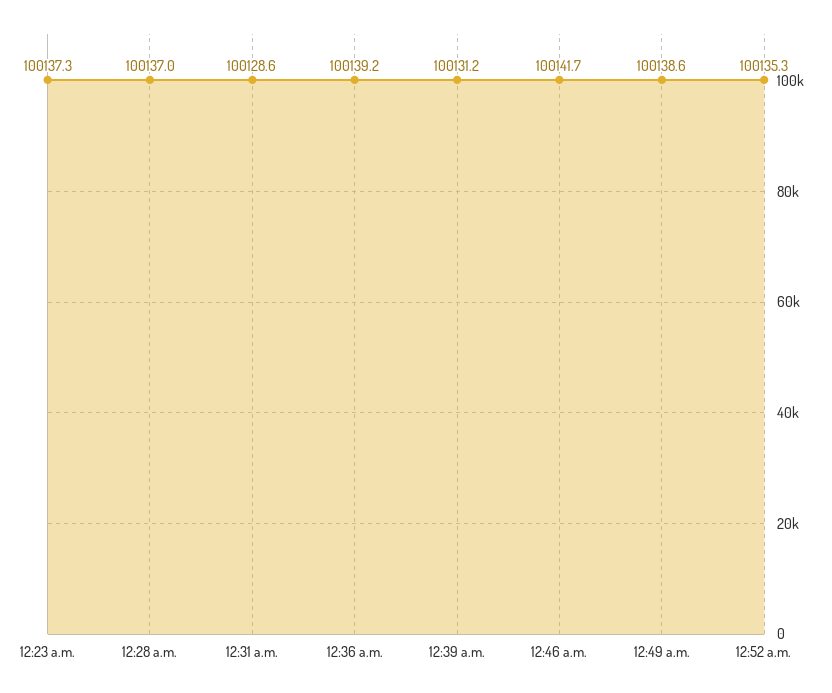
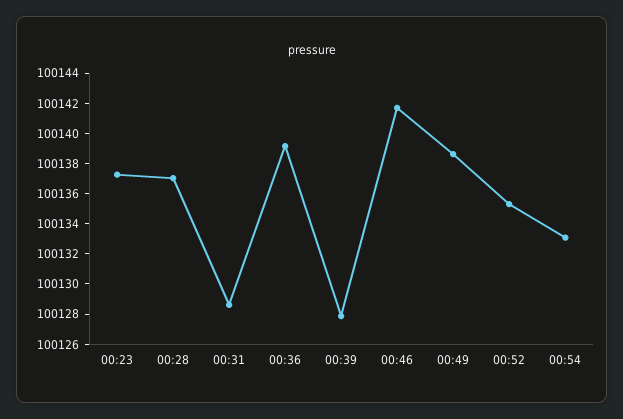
12:39 a.m.: 100131.2 -> 100128
00:54: none -> 100133

